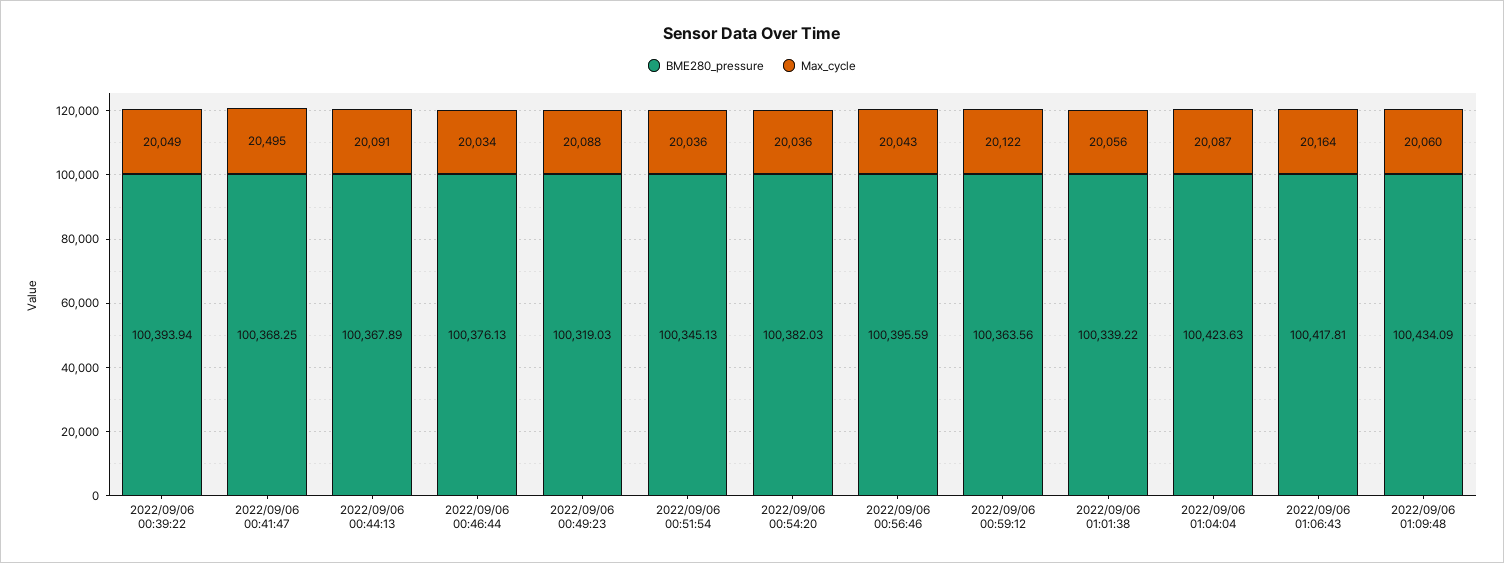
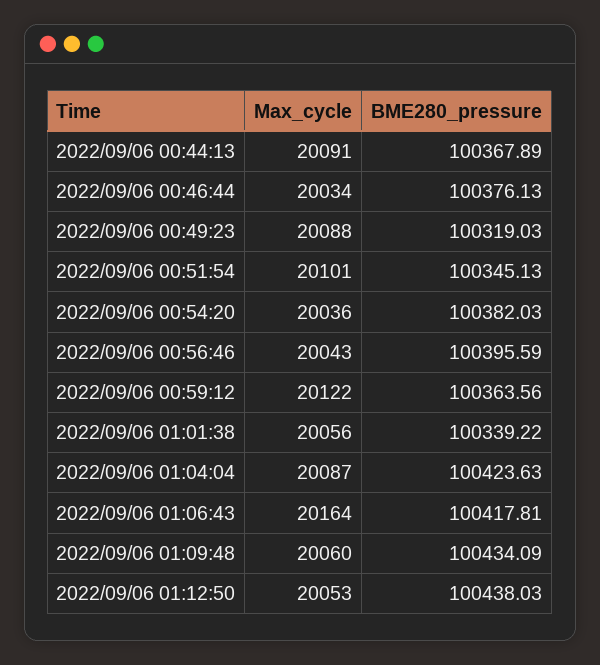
BME280_pressure, 2022/09/06 00:39:22: 100393.94 -> none
Max_cycle, 2022/09/06 00:39:22: 20049 -> none
BME280_pressure, 2022/09/06 00:41:47: 100368.25 -> none
Max_cycle, 2022/09/06 00:41:47: 20495 -> none
Max_cycle, 2022/09/06 00:51:54: 20036 -> 20101
Max_cycle, 2022/09/06 01:12:50: none -> 20053
BME280_pressure, 2022/09/06 01:12:50: none -> 100438.03

